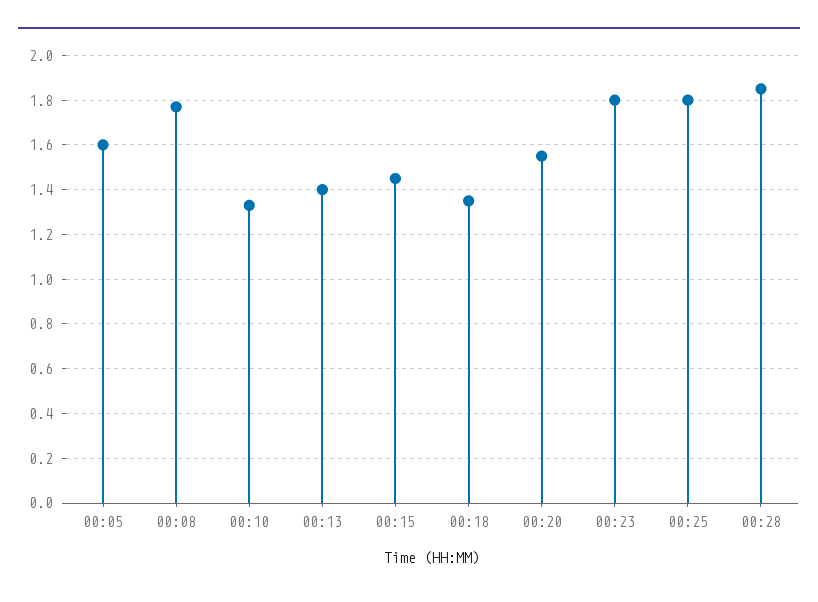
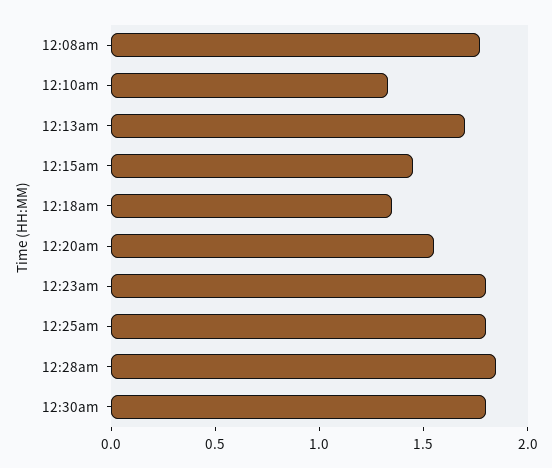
00:05: 1.6 -> none
00:13: 1.4 -> 1.7
12:30am: none -> 1.8

